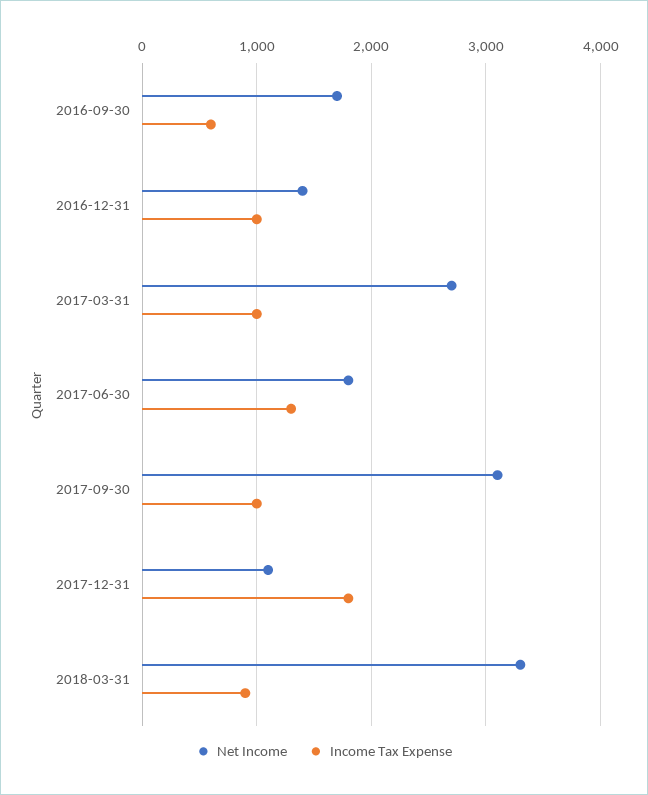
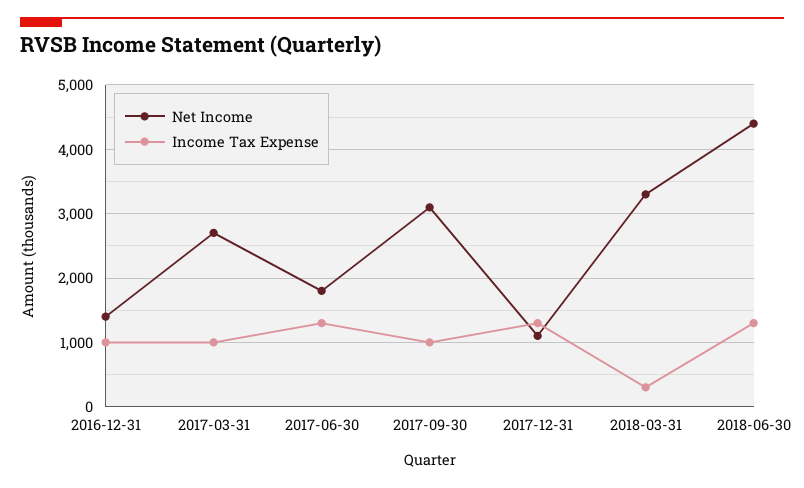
Net Income, 2016-09-30: 1700 -> none
Income Tax Expense, 2016-09-30: 600 -> none
Income Tax Expense, 2017-12-31: 1800 -> 1300
Income Tax Expense, 2018-03-31: 900 -> 300
Net Income, 2018-06-30: none -> 4400
Income Tax Expense, 2018-06-30: none -> 1300

